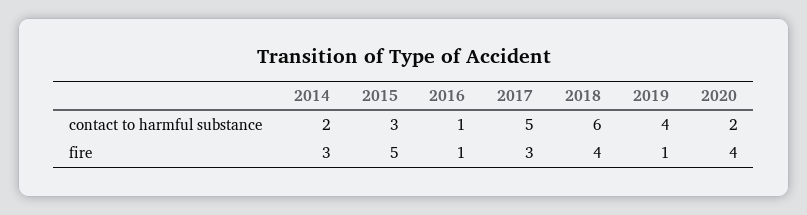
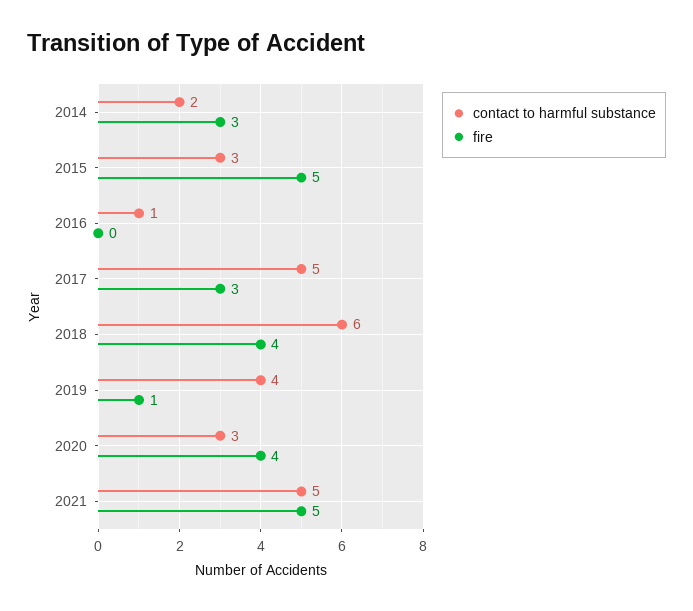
contact to harmful substance, 2020: 2 -> 3
fire, 2016: 1 -> 0
contact to harmful substance, 2021: none -> 5
fire, 2021: none -> 5

